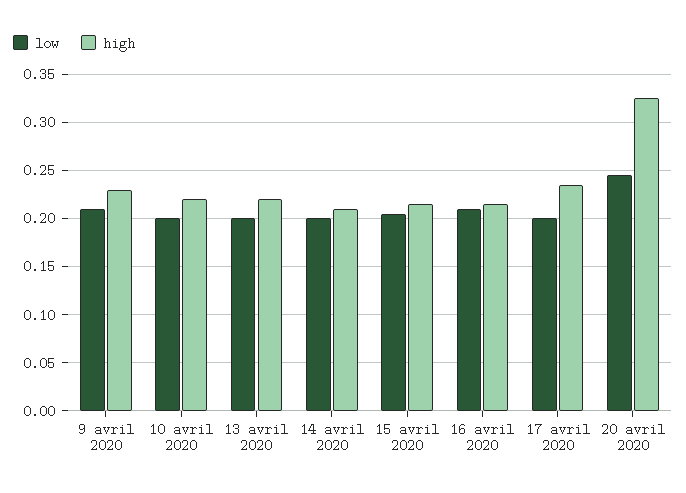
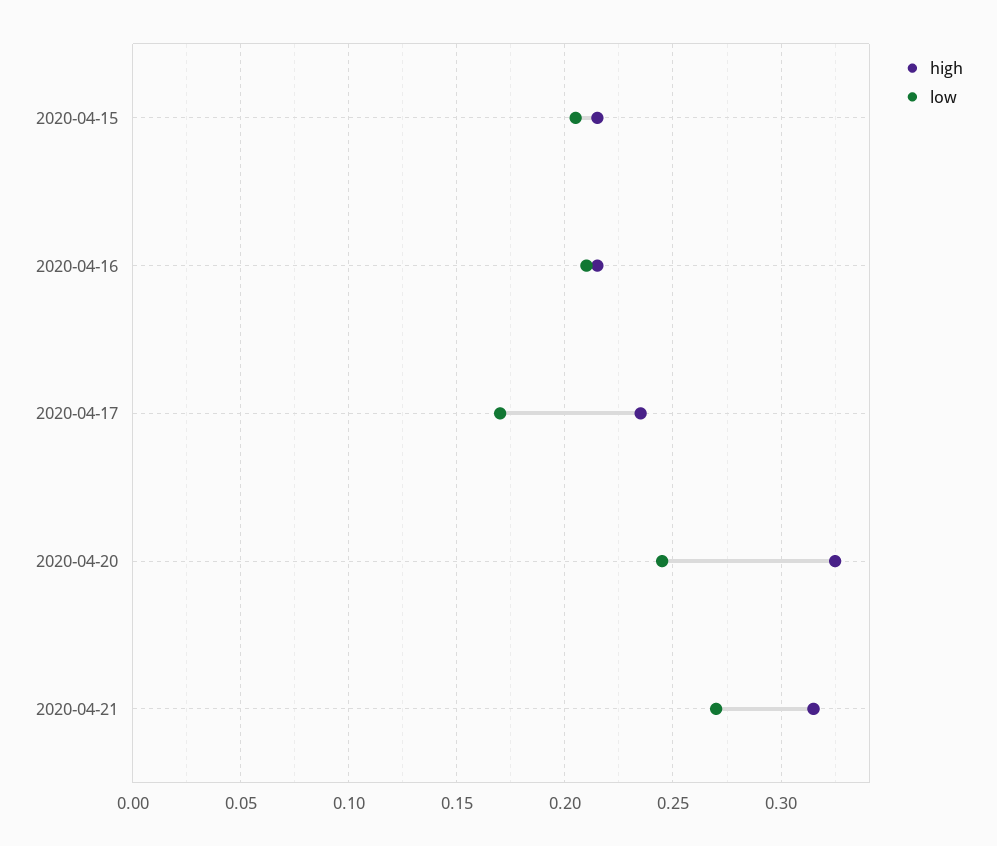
low, 9 avril 2020: 0.21 -> none
high, 9 avril 2020: 0.23 -> none
low, 10 avril 2020: 0.2 -> none
high, 10 avril 2020: 0.22 -> none
low, 13 avril 2020: 0.2 -> none
high, 13 avril 2020: 0.22 -> none
low, 14 avril 2020: 0.2 -> none
high, 14 avril 2020: 0.21 -> none
low, 17 avril 2020: 0.2 -> 0.17
high, 2020-04-21: none -> 0.315
low, 2020-04-21: none -> 0.27

